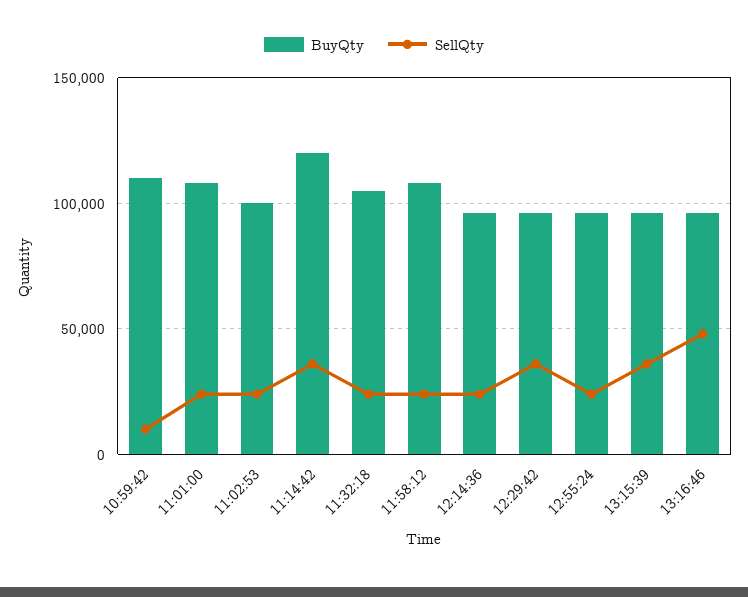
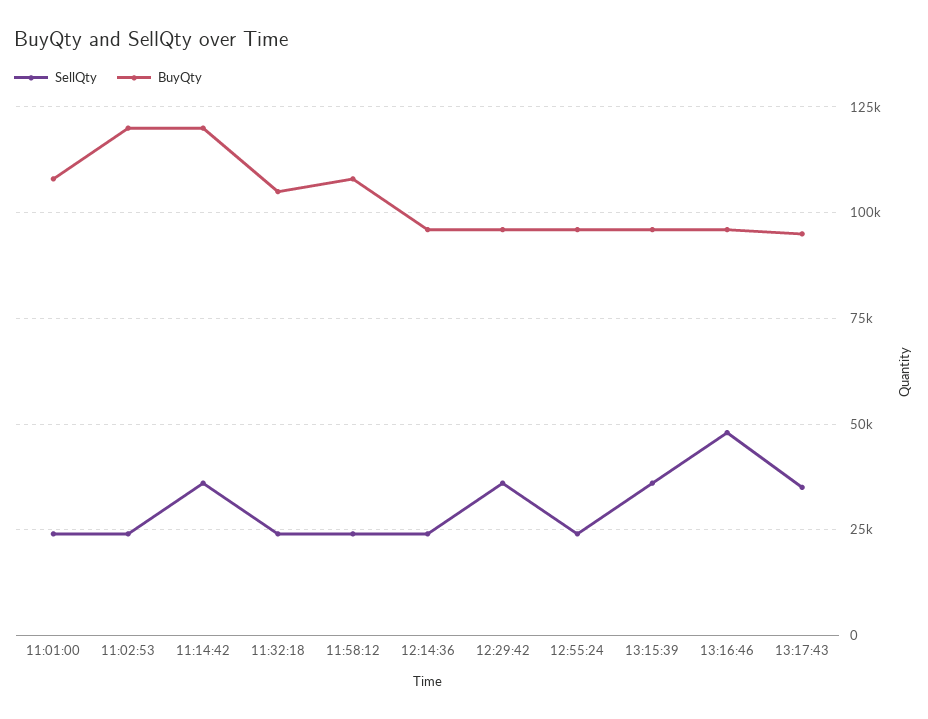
BuyQty, 10:59:42: 110000 -> none
SellQty, 10:59:42: 10000 -> none
BuyQty, 11:02:53: 100000 -> 120000
SellQty, 13:17:43: none -> 35000
BuyQty, 13:17:43: none -> 95000

